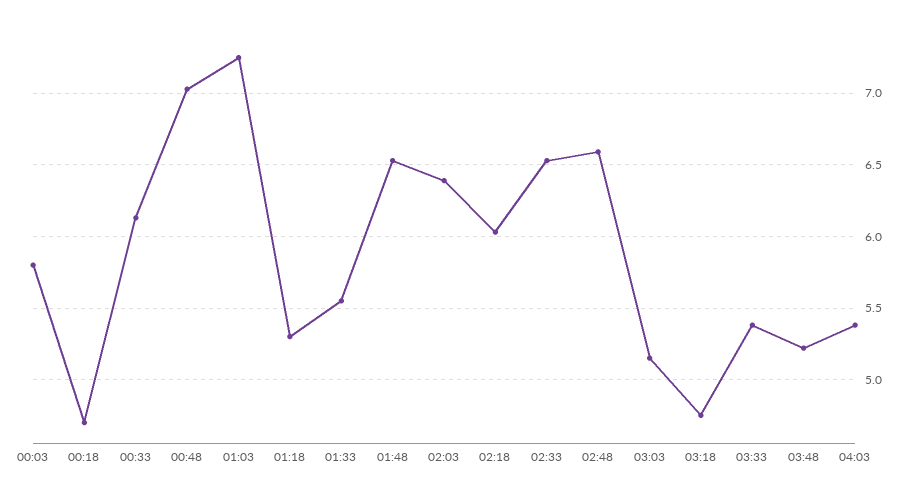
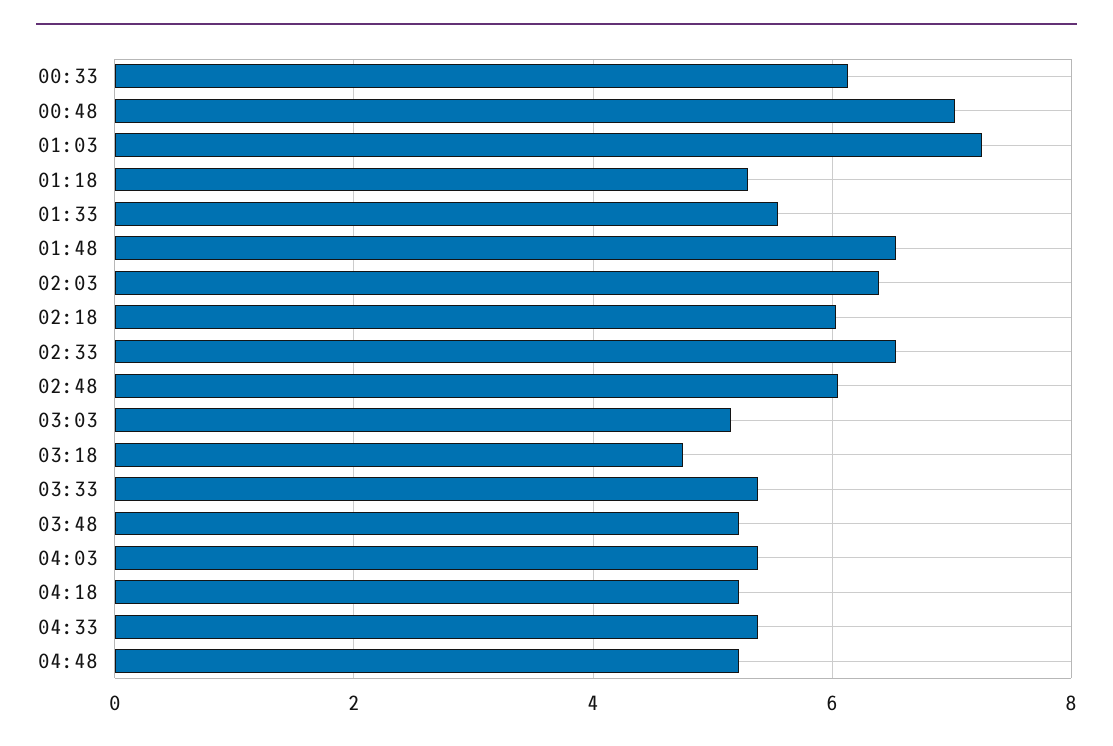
00:03: 5.8 -> none
00:18: 4.7 -> none
02:48: 6.6 -> 6
04:18: none -> 5.2
04:33: none -> 5.4
04:48: none -> 5.2

